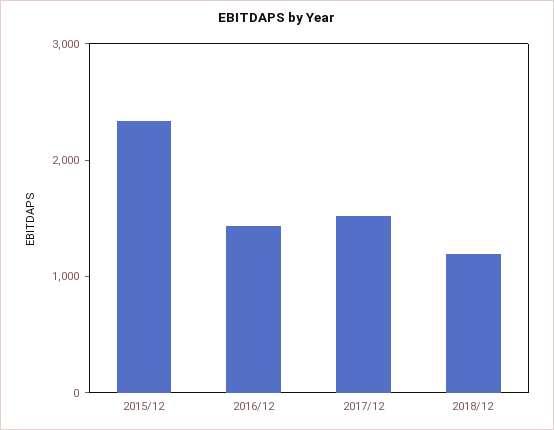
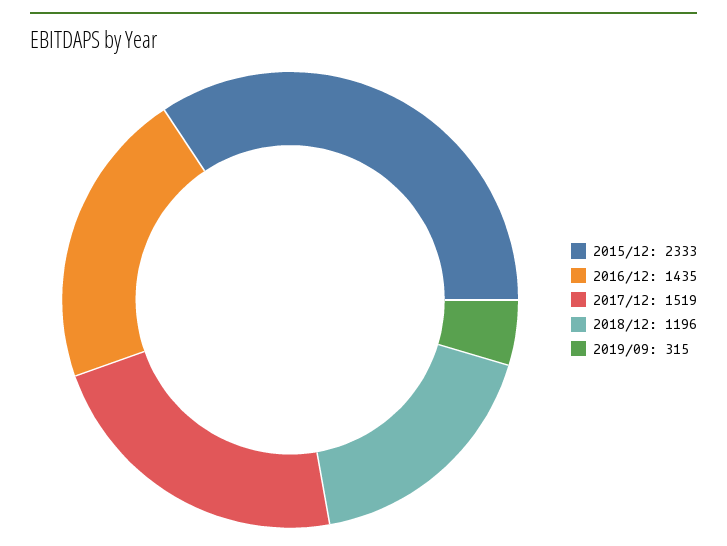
2019/09: none -> 315

